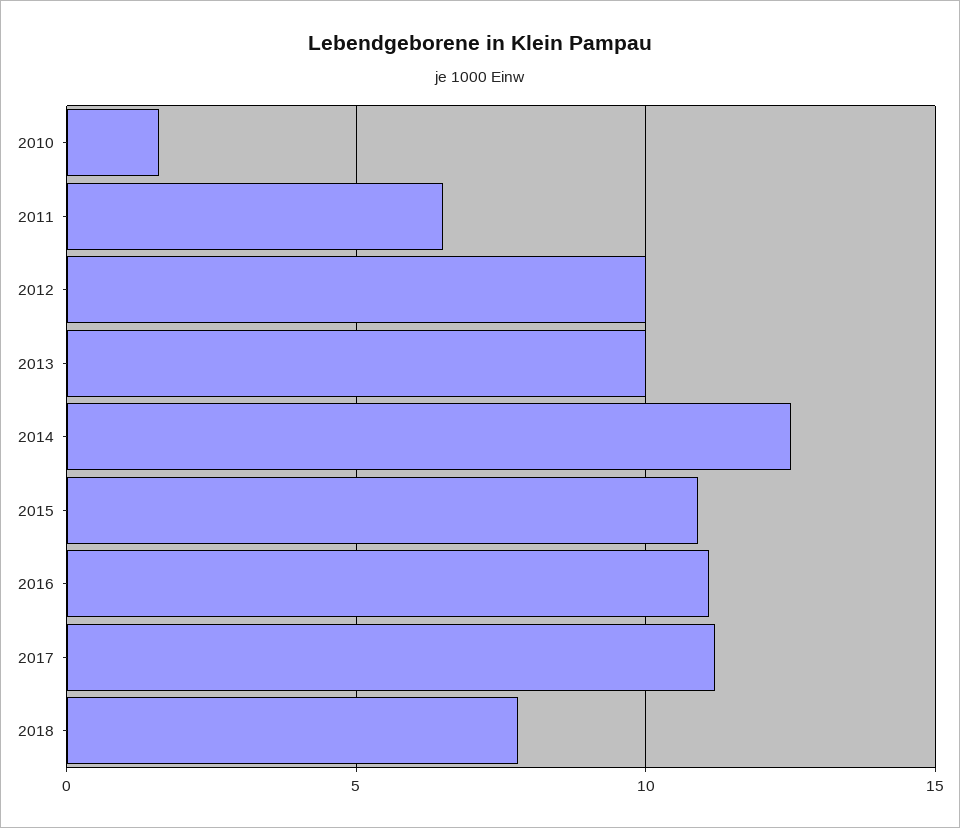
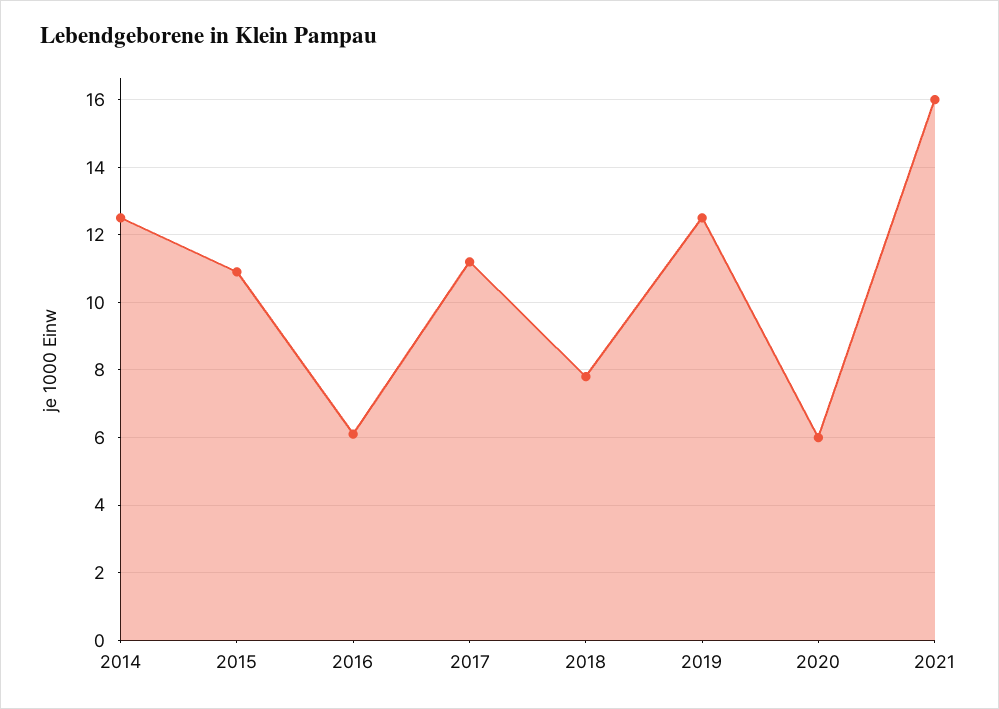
2010: 1.5 -> none
2011: 6.5 -> none
2012: 10 -> none
2013: 10 -> none
2016: 11 -> 6
2019: none -> 12.5
2020: none -> 6
2021: none -> 16

